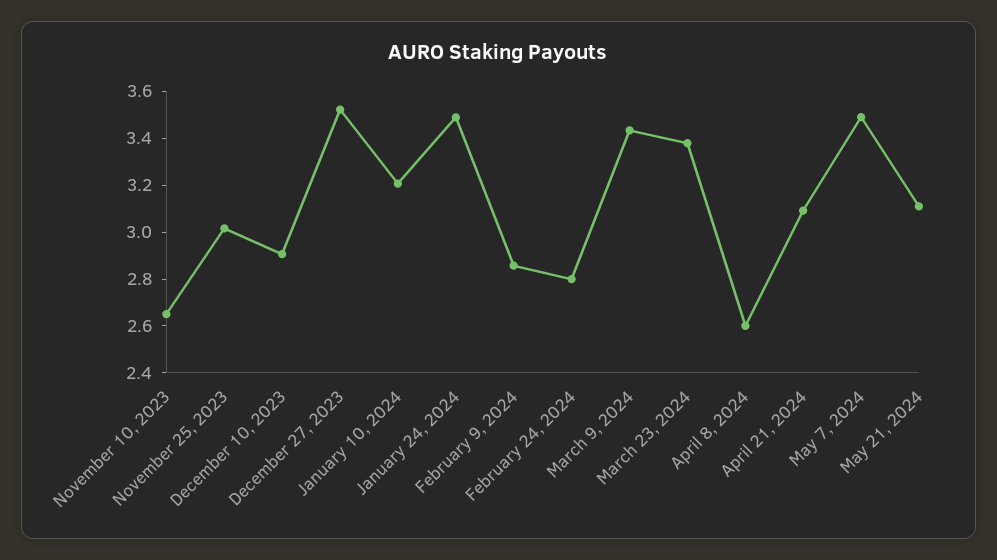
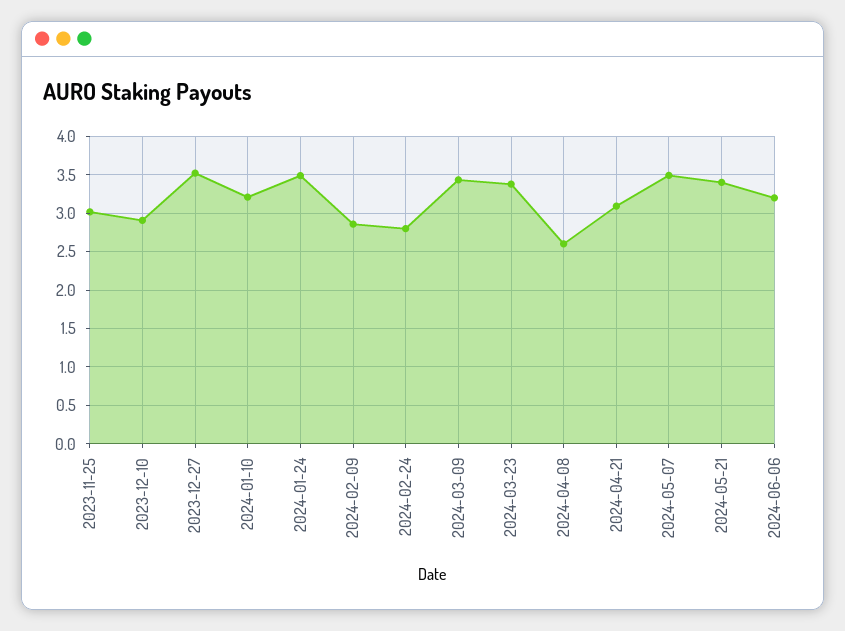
November 10, 2023: 2.65 -> none
May 21, 2024: 3.1 -> 3.4
2024-06-06: none -> 3.2

